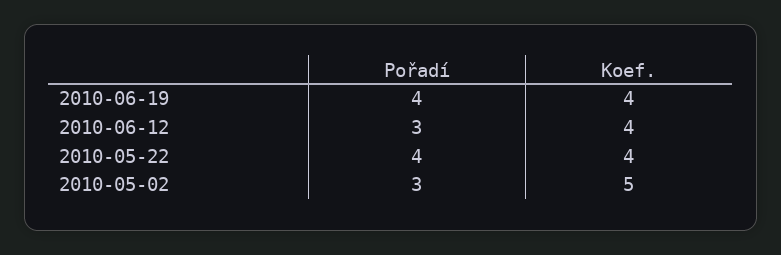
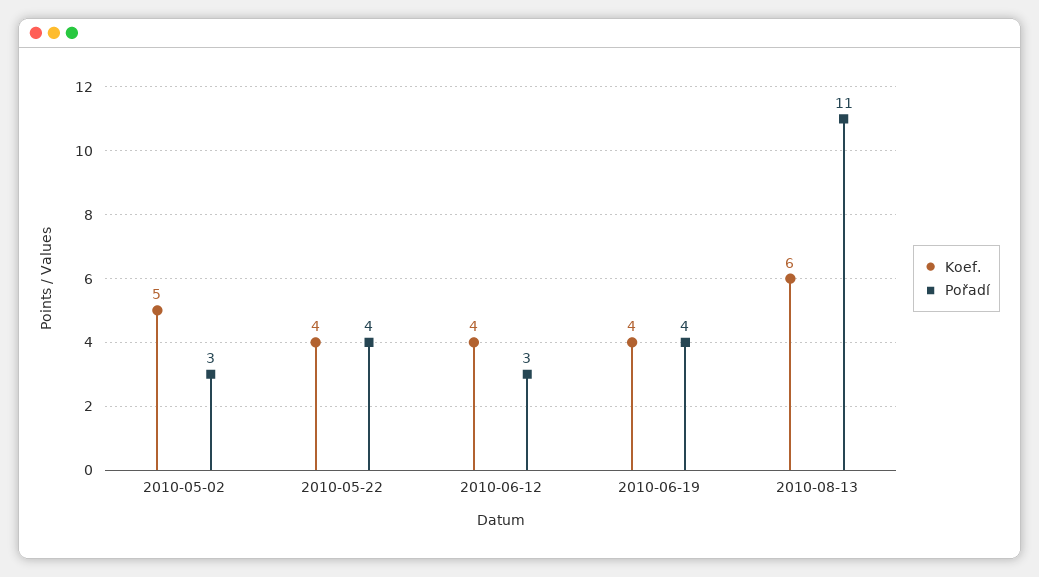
Koef., 2010-08-13: none -> 6
Pořadí, 2010-08-13: none -> 11

